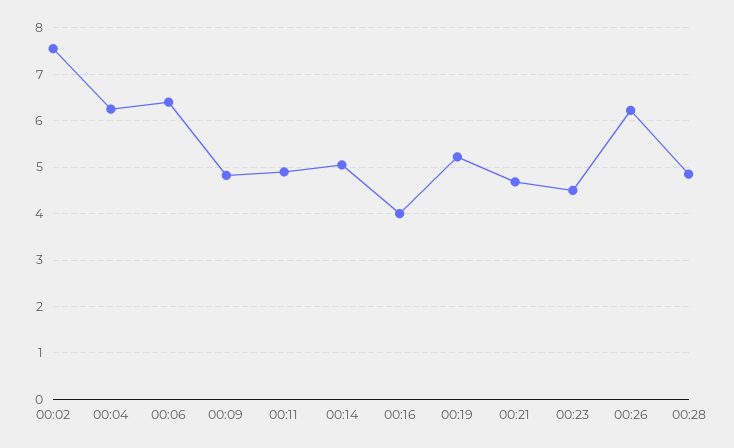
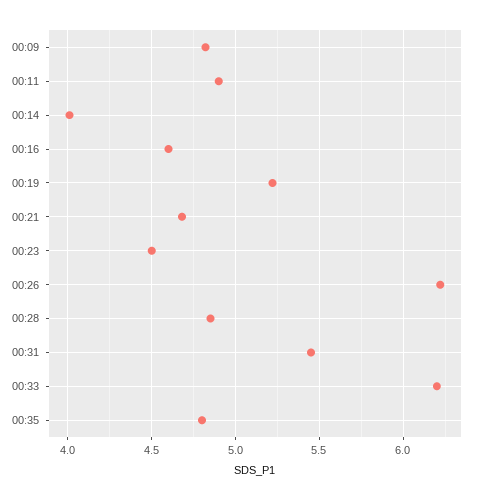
00:02: 7.6 -> none
00:04: 6.2 -> none
00:06: 6.4 -> none
00:14: 5 -> 4
00:16: 4 -> 4.6
00:31: none -> 5.45
00:33: none -> 6.2
00:35: none -> 4.8

